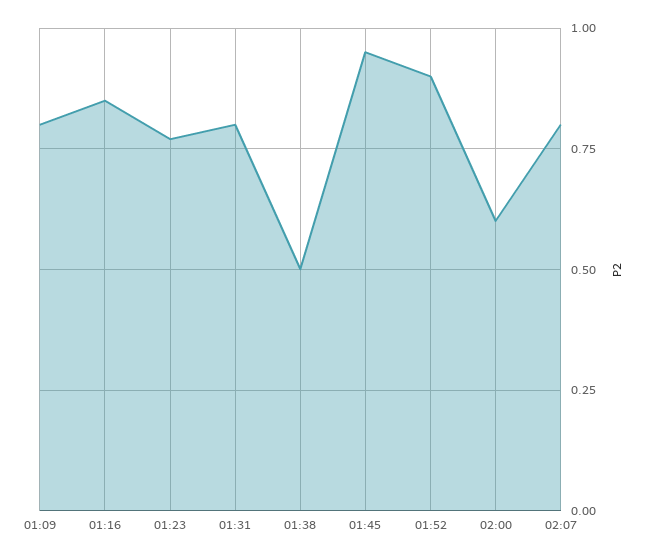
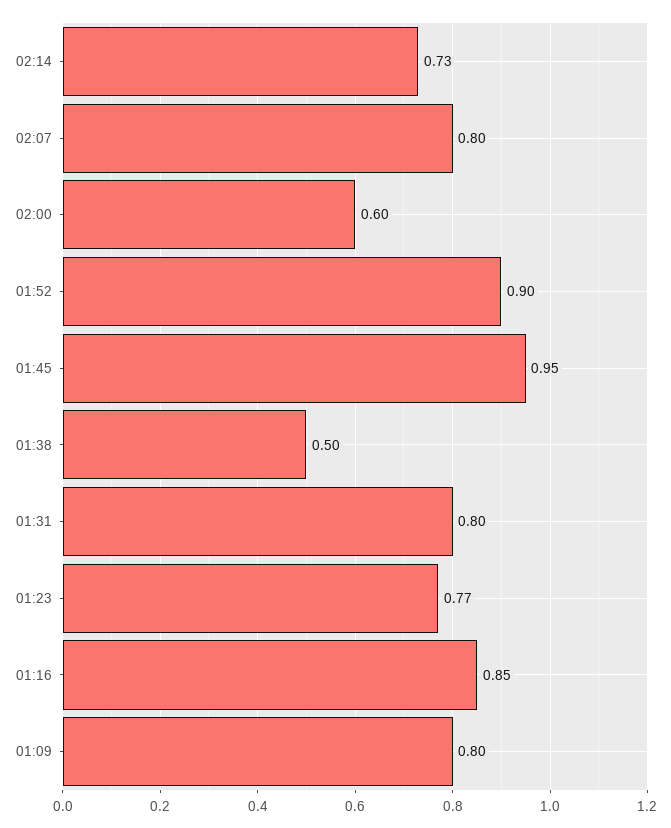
02:14: none -> 0.73

